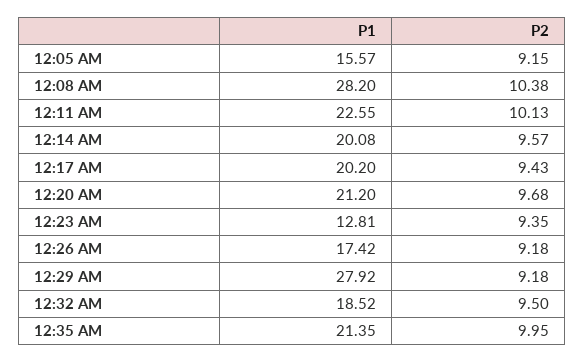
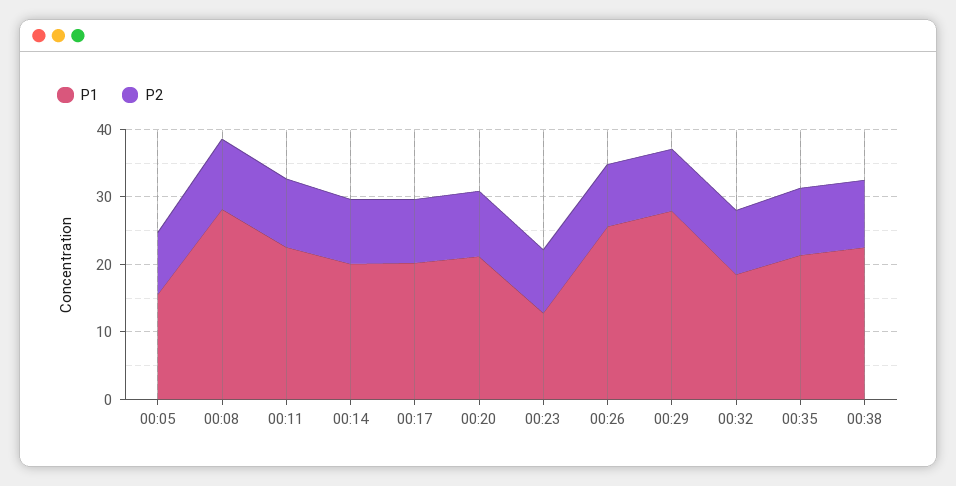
P1, 12:26 AM: 17.42 -> 26
P1, 00:38: none -> 22
P2, 00:38: none -> 10

